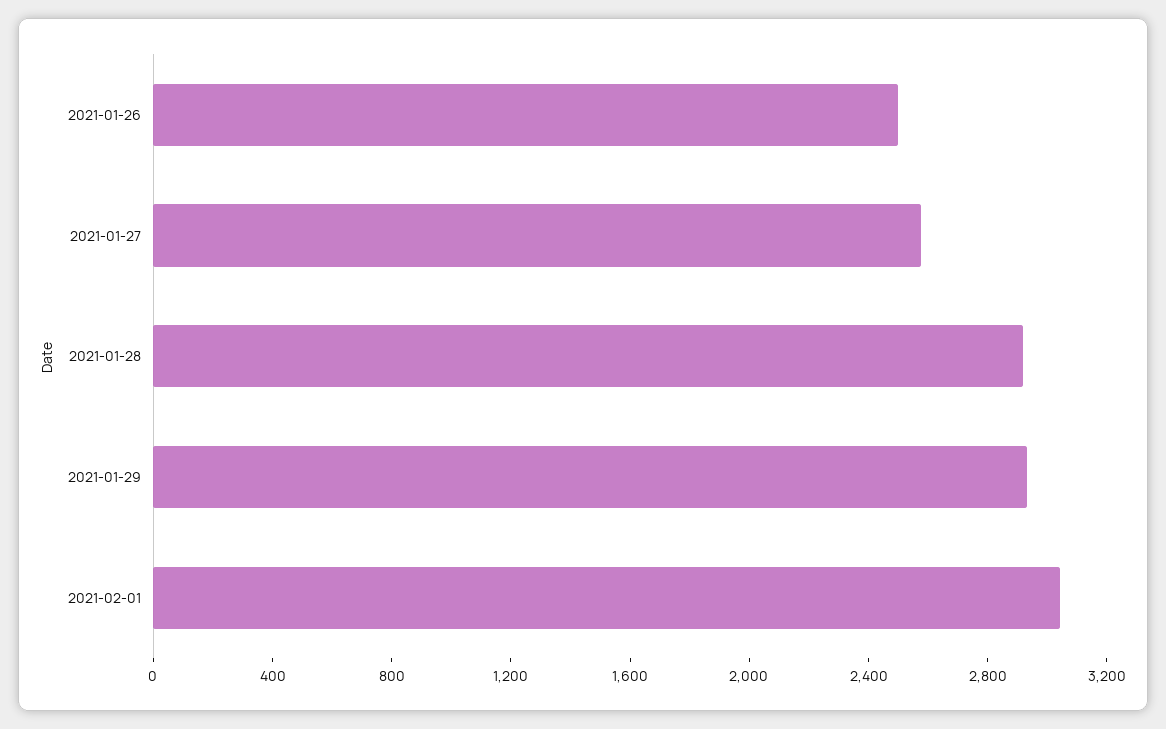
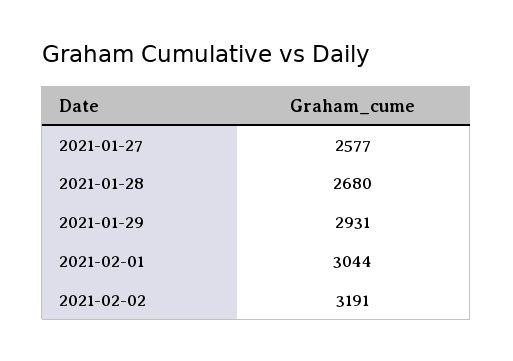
2021-01-26: 2500 -> none
2021-01-28: 2900 -> 2680
2021-02-02: none -> 3191

